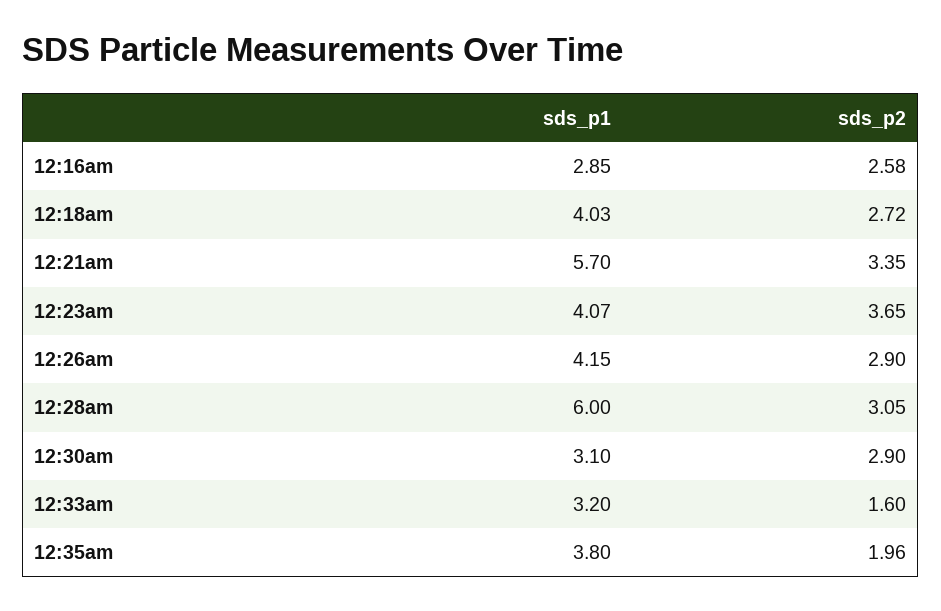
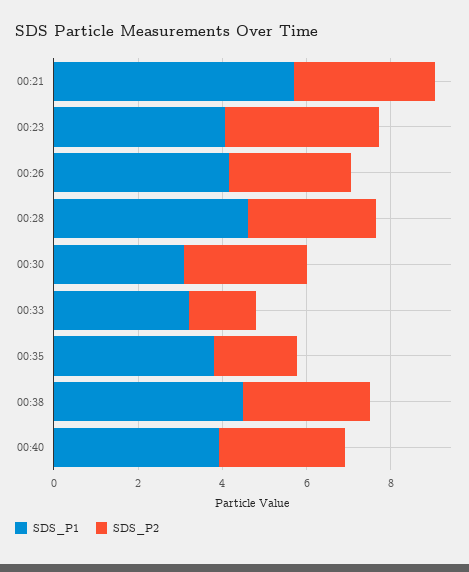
sds_p1, 12:16am: 2.85 -> none
sds_p2, 12:16am: 2.58 -> none
sds_p1, 12:18am: 4.03 -> none
sds_p2, 12:18am: 2.72 -> none
sds_p1, 12:28am: 6 -> 4.5
sds_p1, 00:38: none -> 4.5
sds_p2, 00:38: none -> 3
sds_p1, 00:40: none -> 4
sds_p2, 00:40: none -> 3

